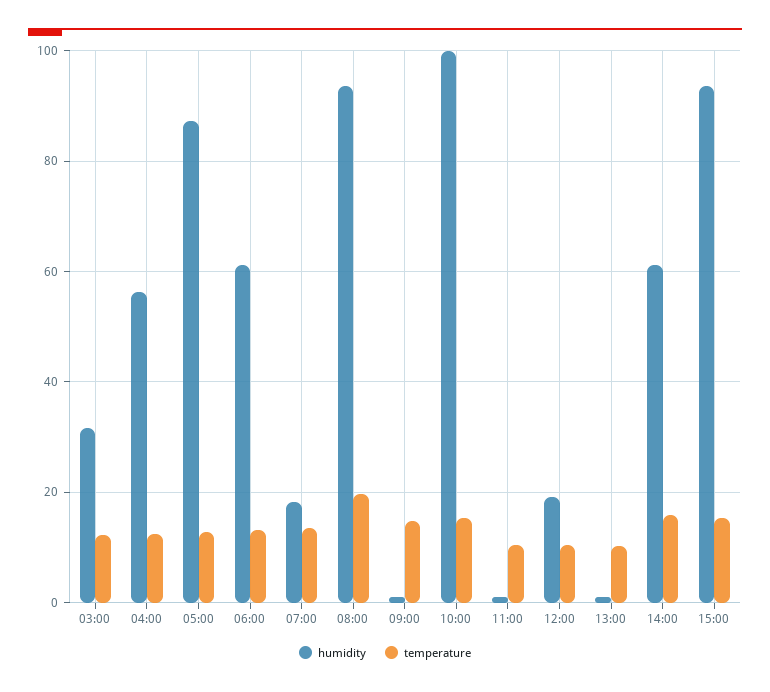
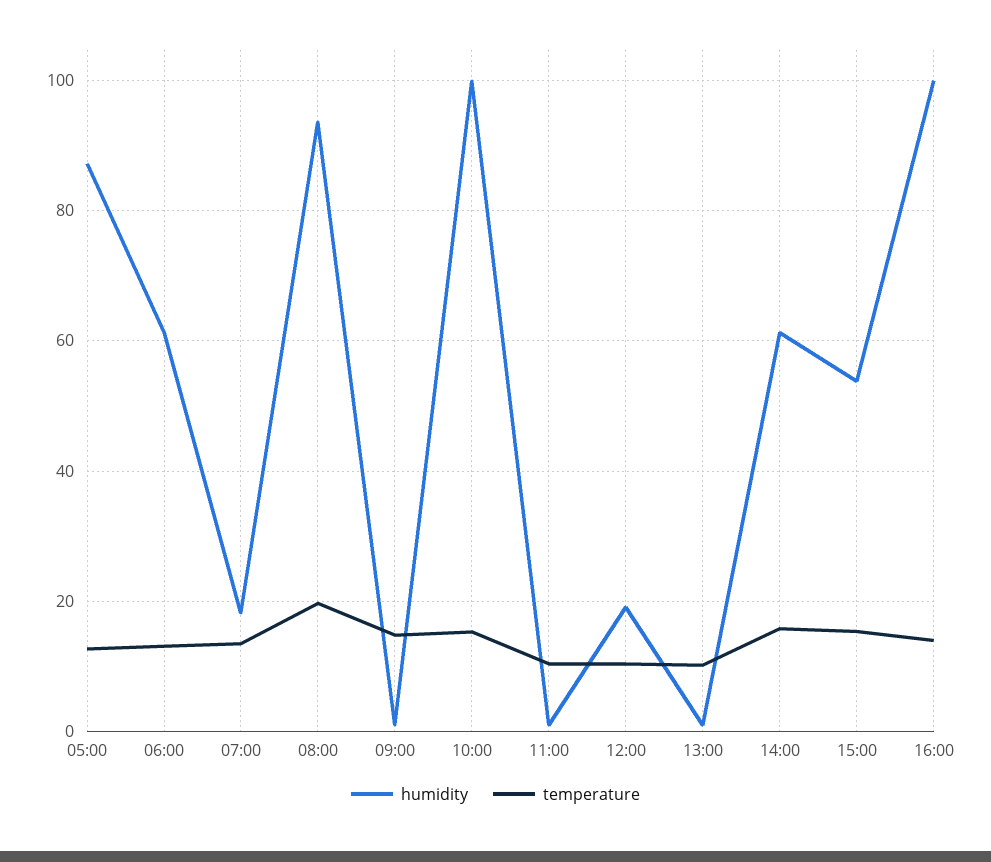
humidity, 03:00: 32 -> none
temperature, 03:00: 12 -> none
humidity, 04:00: 56 -> none
temperature, 04:00: 12 -> none
humidity, 15:00: 94 -> 54
humidity, 16:00: none -> 100
temperature, 16:00: none -> 14

